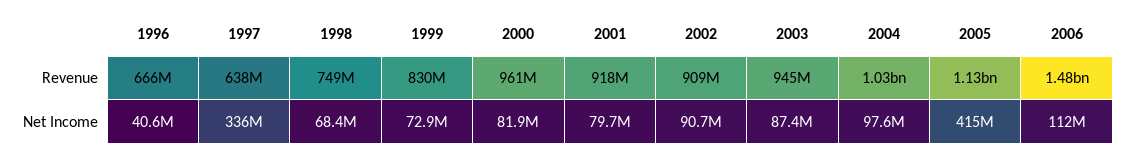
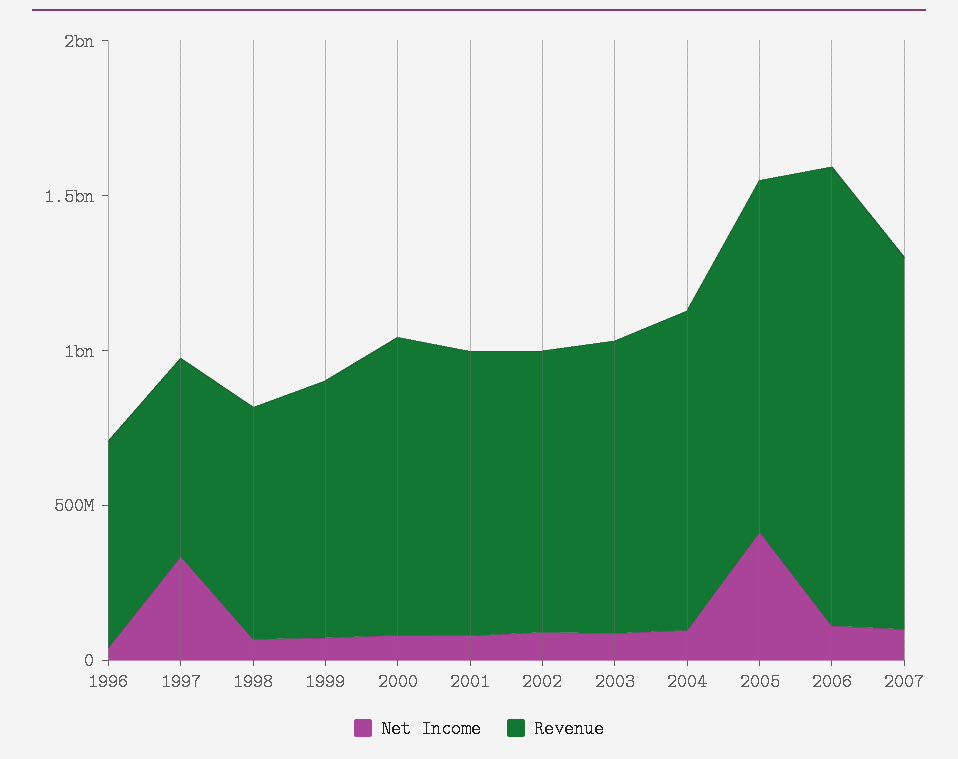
Net Income, 2007: none -> 100000000
Revenue, 2007: none -> 1200000000

